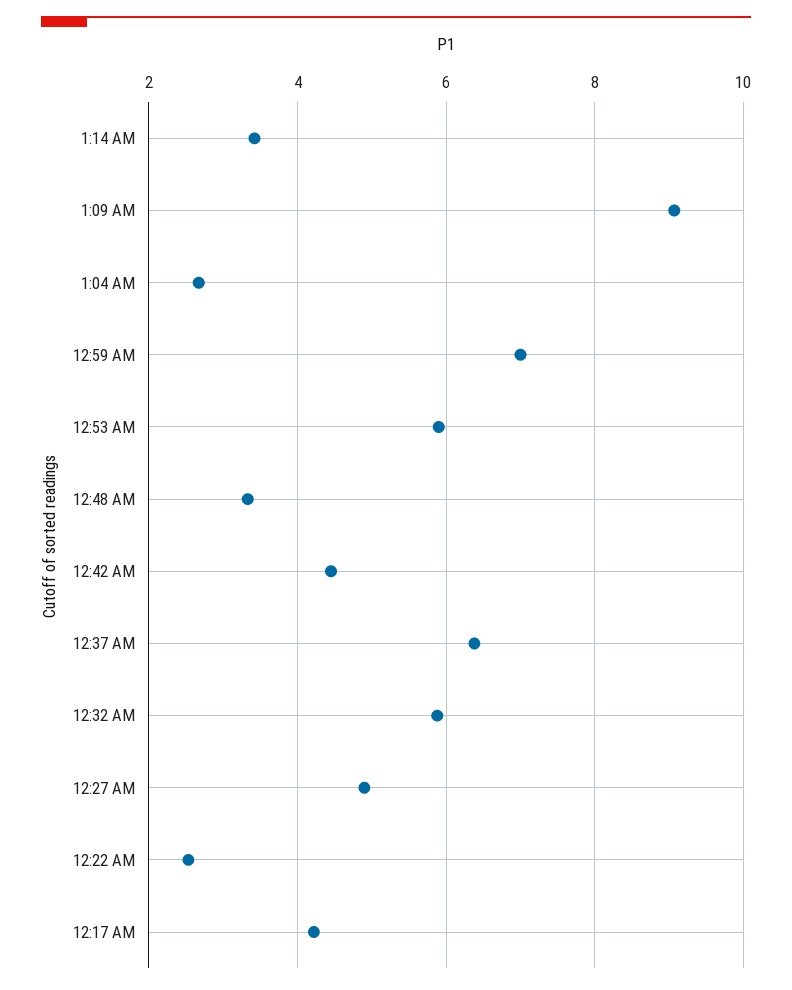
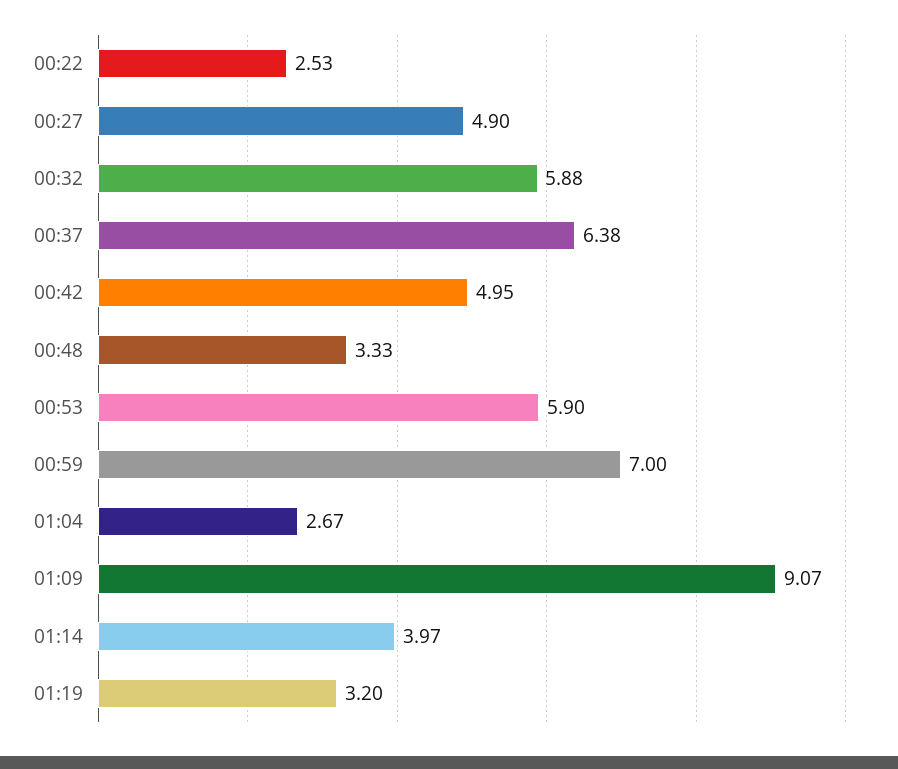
1:14 AM: 3.4 -> 3.97
12:42 AM: 4.4 -> 4.95
12:17 AM: 4.2 -> none
01:19: none -> 3.2

